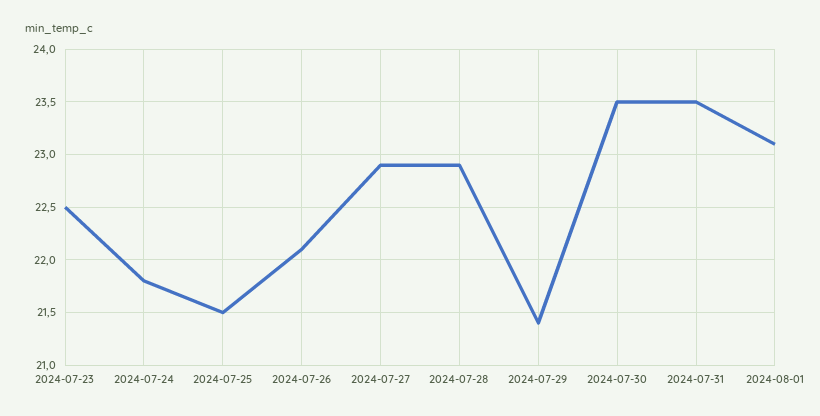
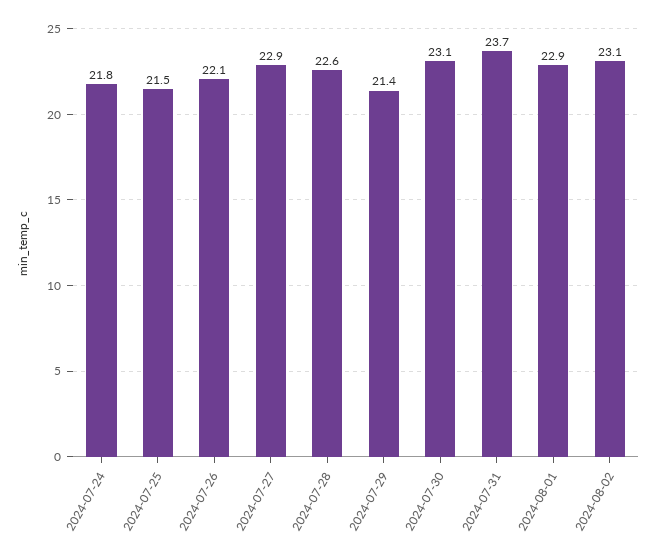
2024-07-23: 22.5 -> none
2024-07-28: 22.9 -> 22.6
2024-07-30: 23.5 -> 23.1
2024-07-31: 23.5 -> 23.7
2024-08-01: 23.1 -> 22.9
2024-08-02: none -> 23.1

